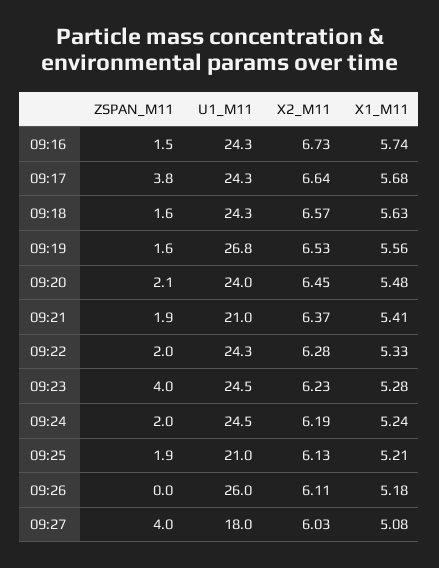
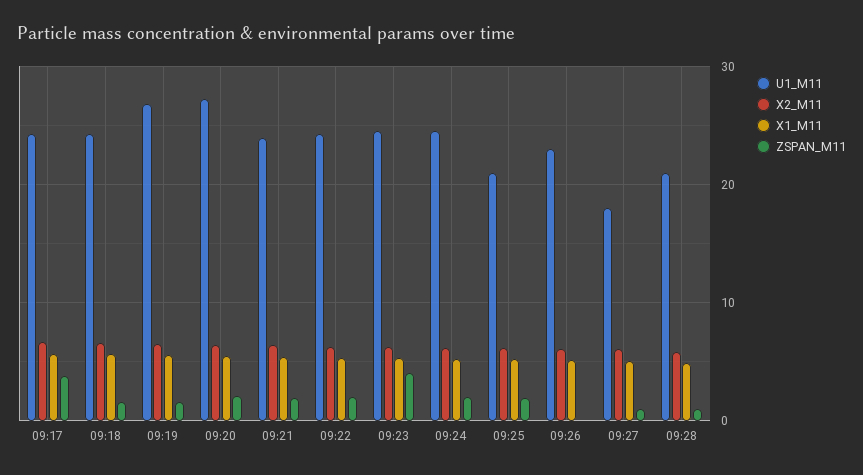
ZSPAN_M11, 09:16: 1.5 -> none
U1_M11, 09:16: 24.3 -> none
X2_M11, 09:16: 6.73 -> none
X1_M11, 09:16: 5.74 -> none
U1_M11, 09:20: 24 -> 27
U1_M11, 09:21: 21 -> 24
U1_M11, 09:26: 26 -> 23
ZSPAN_M11, 09:27: 4 -> 1
U1_M11, 09:28: none -> 21
X2_M11, 09:28: none -> 6
X1_M11, 09:28: none -> 5
ZSPAN_M11, 09:28: none -> 1

